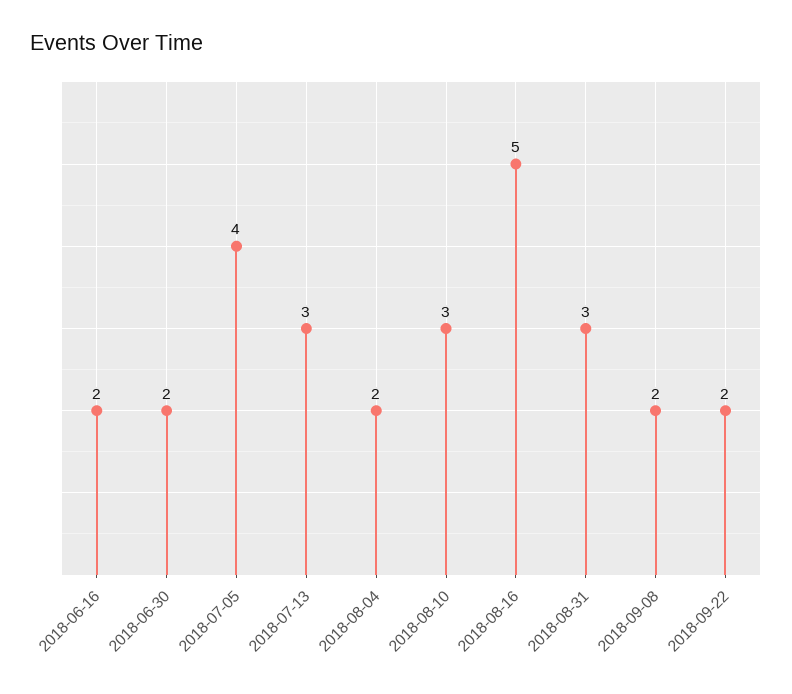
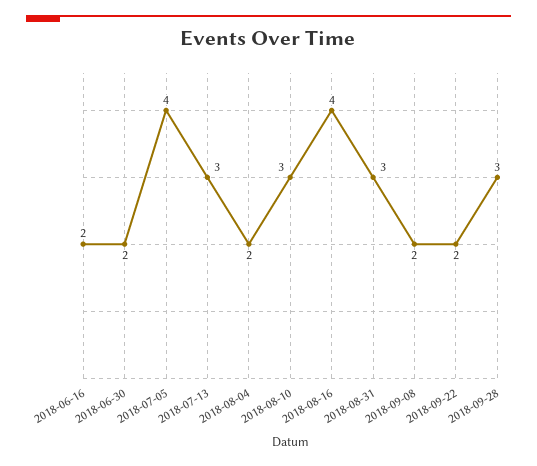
2018-08-16: 5 -> 4
2018-09-28: none -> 3

